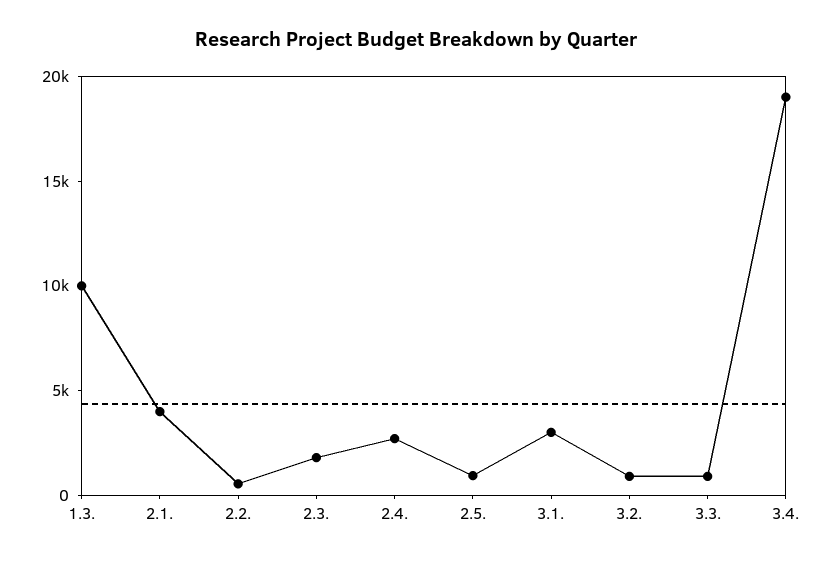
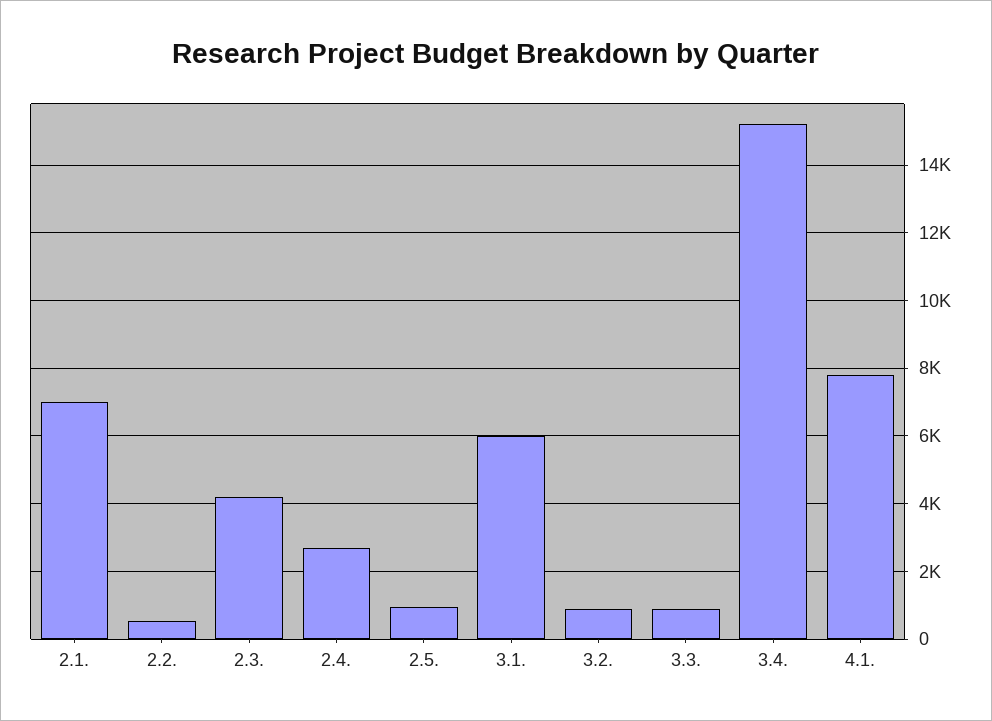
1.3.: 10000 -> none
2.1.: 4000 -> 7000
2.3.: 2000 -> 4200
3.1.: 3000 -> 6000
3.4.: 19000 -> 15200
4.1.: none -> 7800

